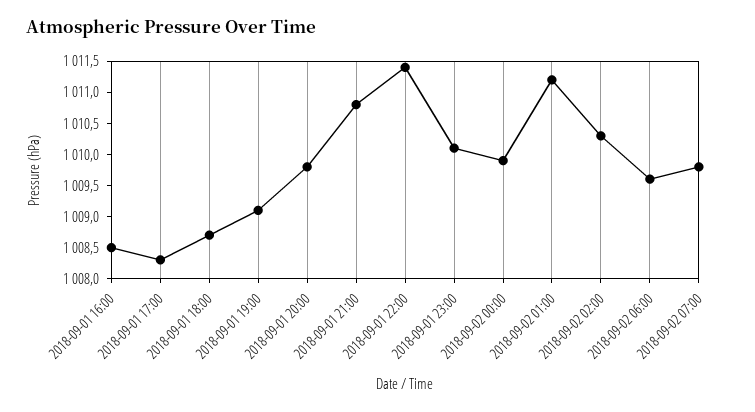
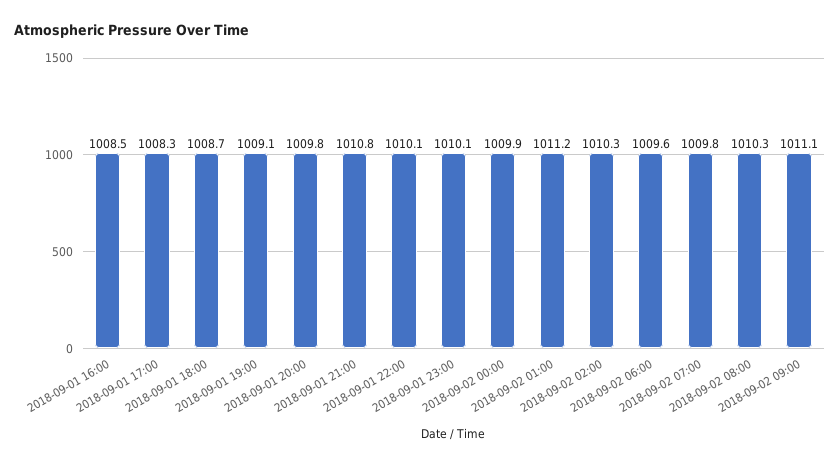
2018-09-01 22:00: 1011.5 -> 1010.1
2018-09-02 08:00: none -> 1010.3
2018-09-02 09:00: none -> 1011.1

